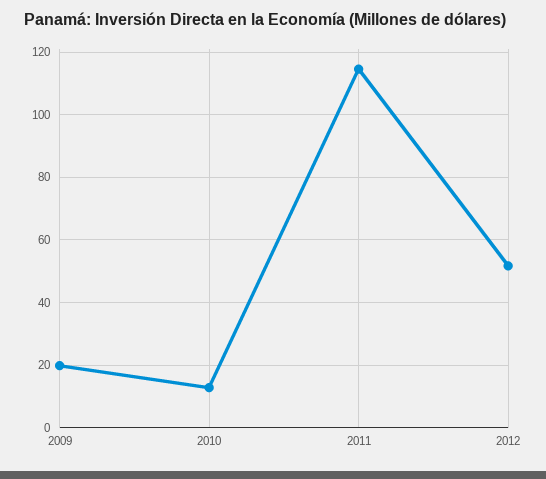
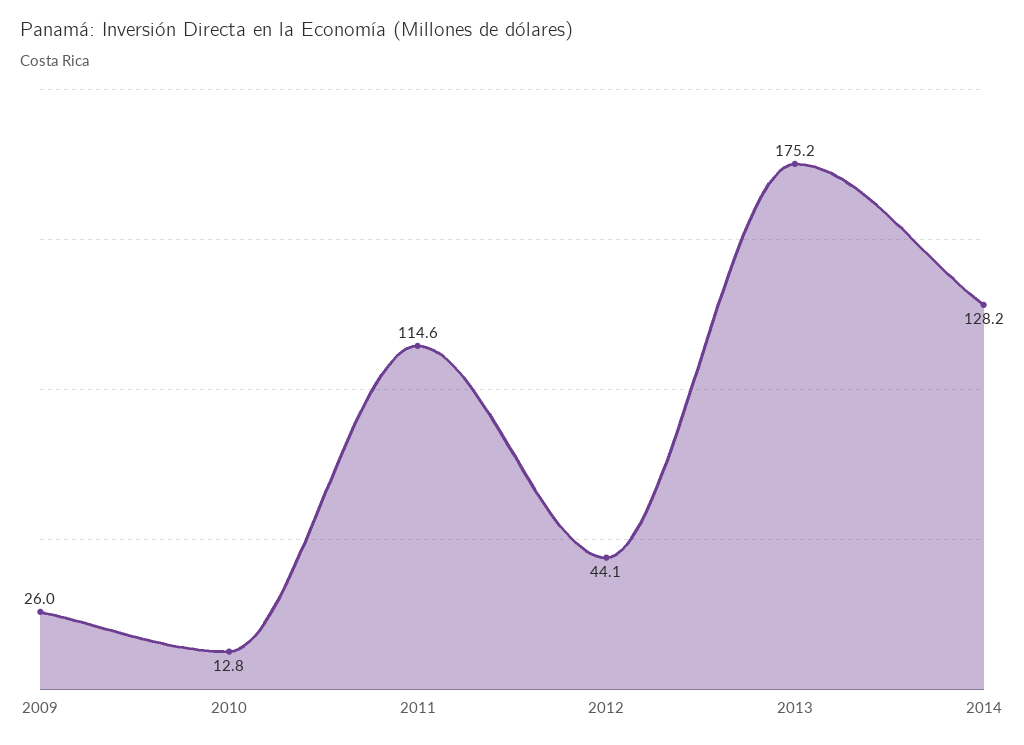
2009: 20 -> 26
2012: 52 -> 44.1
2013: none -> 175.2
2014: none -> 128.2

